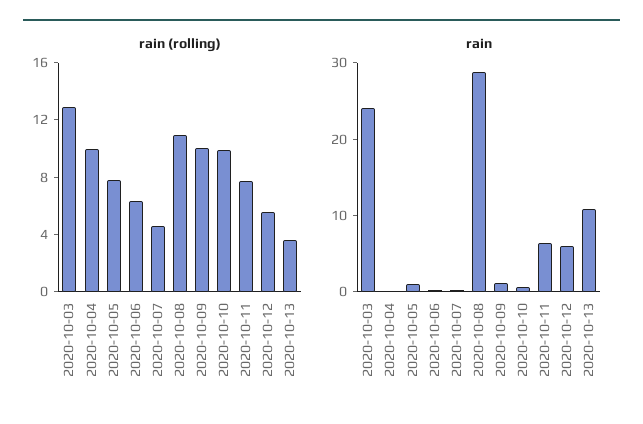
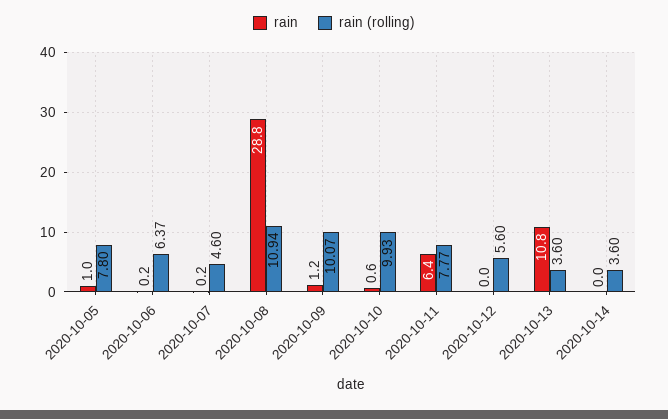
rain (rolling), 2020-10-03: 13 -> none
rain (rolling), 2020-10-04: 10 -> none
rain, 2020-10-03: 24 -> none
rain, 2020-10-04: 0 -> none
rain, 2020-10-12: 6 -> 0
rain, 2020-10-14: none -> 0
rain (rolling), 2020-10-14: none -> 3.6

